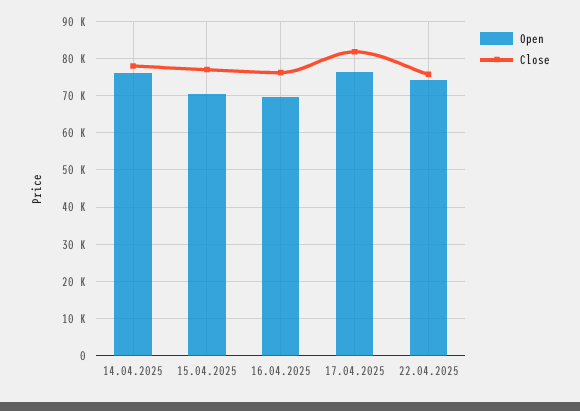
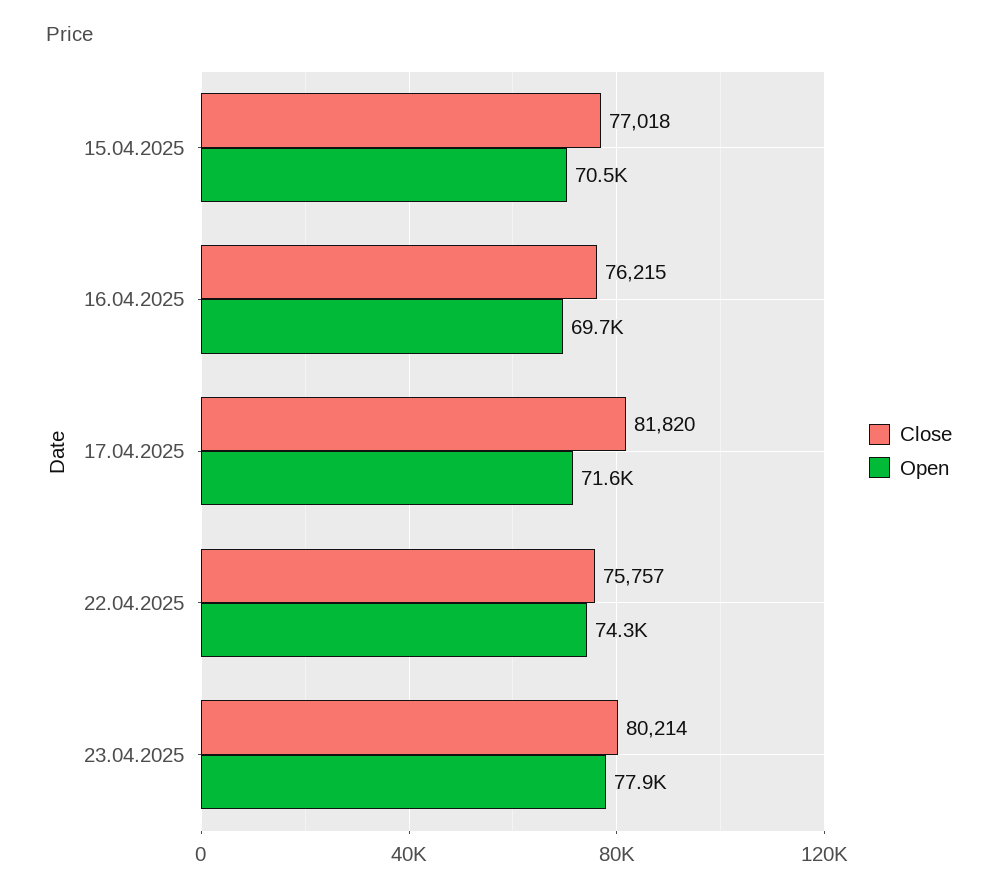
Open, 14.04.2025: 76000 -> none
Close, 14.04.2025: 78000 -> none
Open, 17.04.2025: 76000 -> 71600
Close, 23.04.2025: none -> 80214
Open, 23.04.2025: none -> 77900

